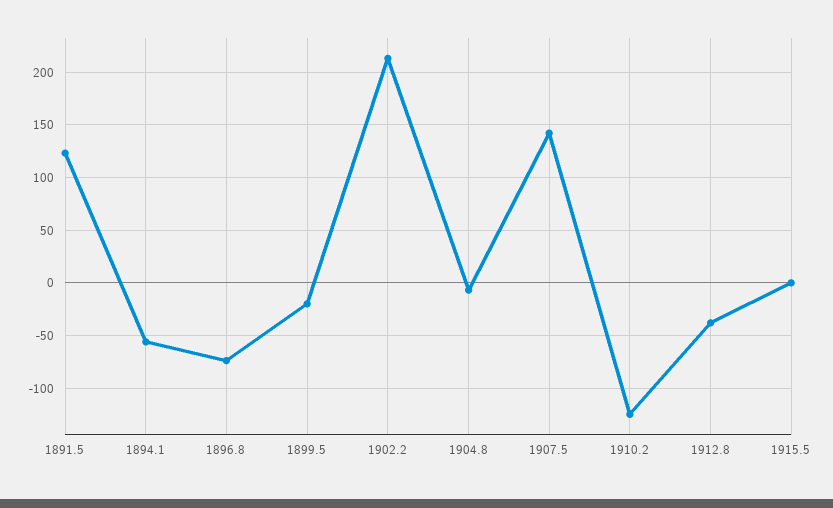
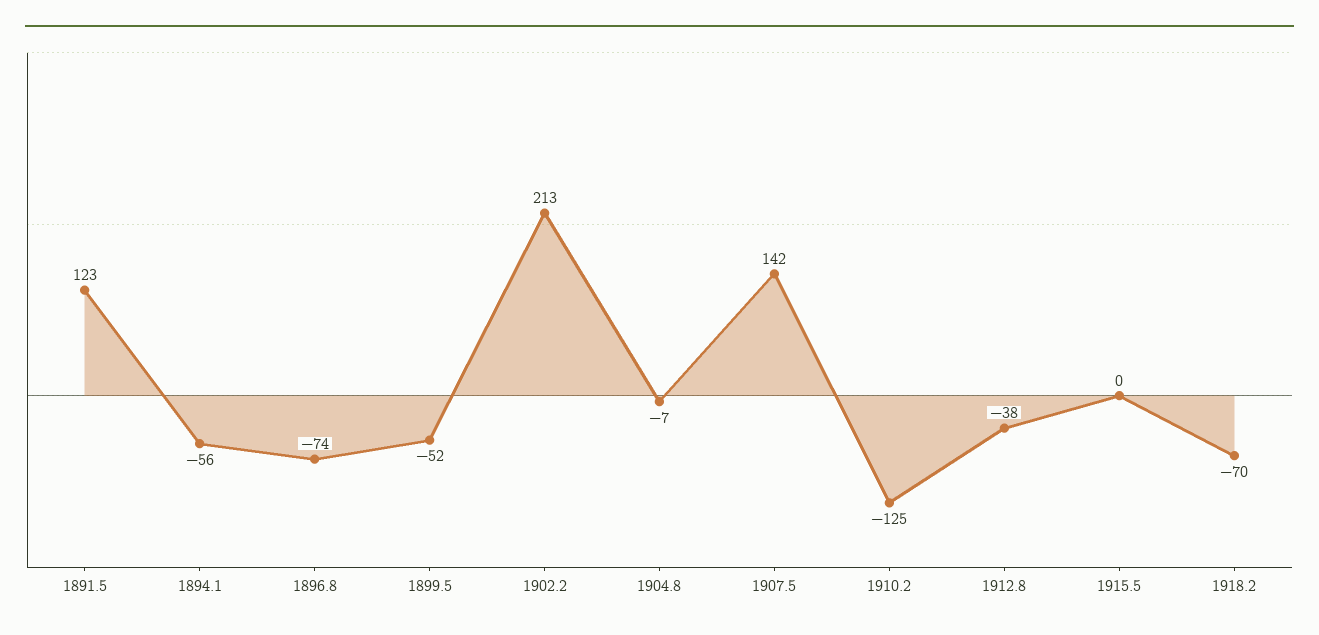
1899.5: -20 -> -52
1918.2: none -> -70

